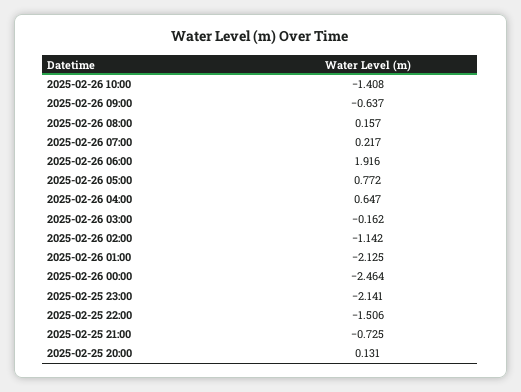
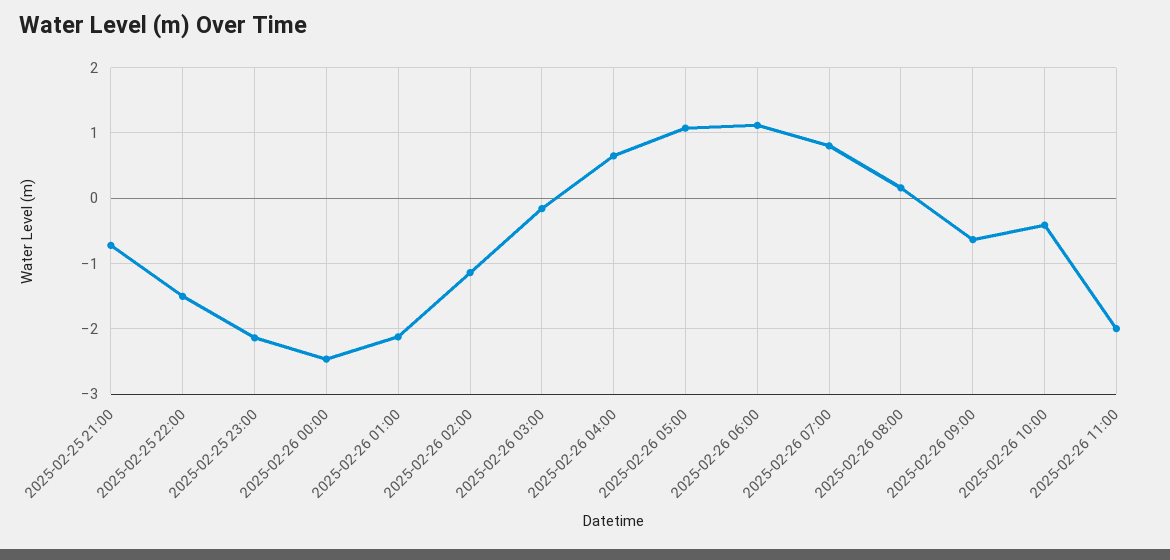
2025-02-26 10:00: -1.408 -> -0.4
2025-02-26 07:00: 0.217 -> 0.8
2025-02-26 06:00: 1.916 -> 1.1
2025-02-26 05:00: 0.772 -> 1.1
2025-02-25 20:00: 0.131 -> none
2025-02-26 11:00: none -> -2

